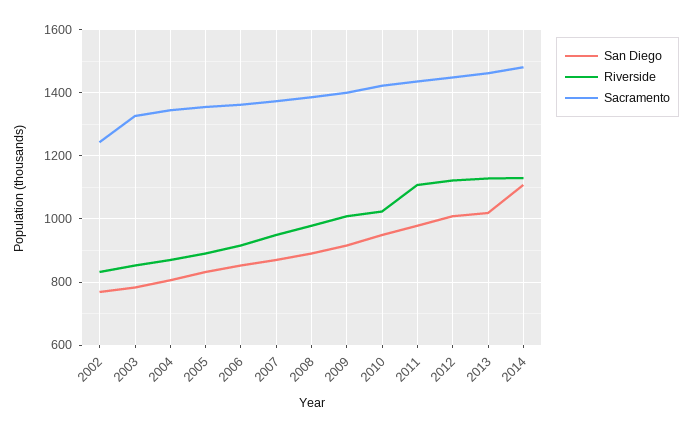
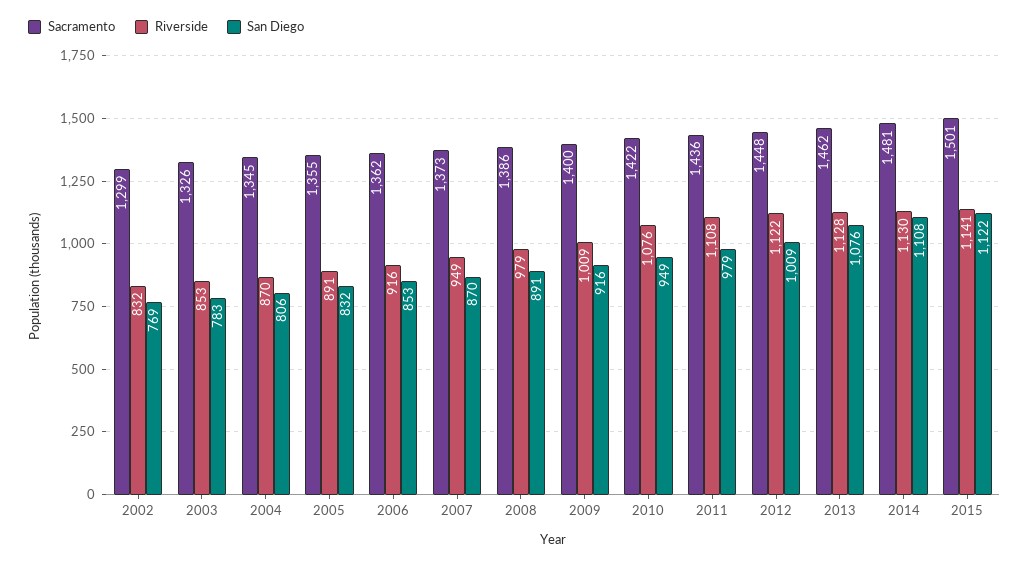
Sacramento, 2002: 1240 -> 1299
Riverside, 2010: 1020 -> 1076
San Diego, 2013: 1020 -> 1076
Sacramento, 2015: none -> 1501
Riverside, 2015: none -> 1141
San Diego, 2015: none -> 1122

